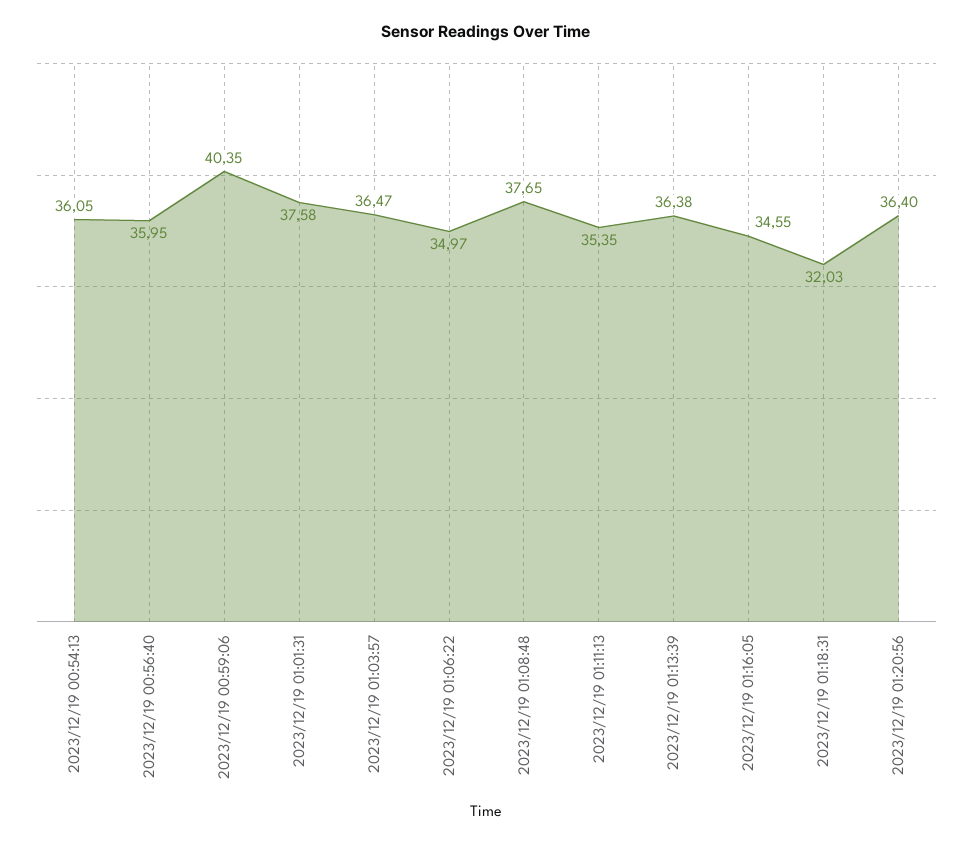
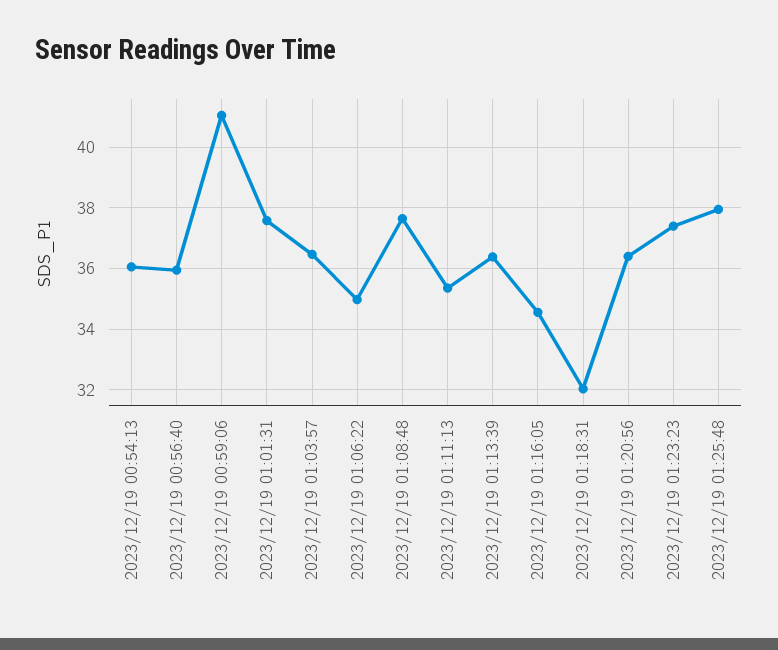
2023/12/19 00:59:06: 40.35 -> 41
2023/12/19 01:23:23: none -> 37.4
2023/12/19 01:25:48: none -> 38

